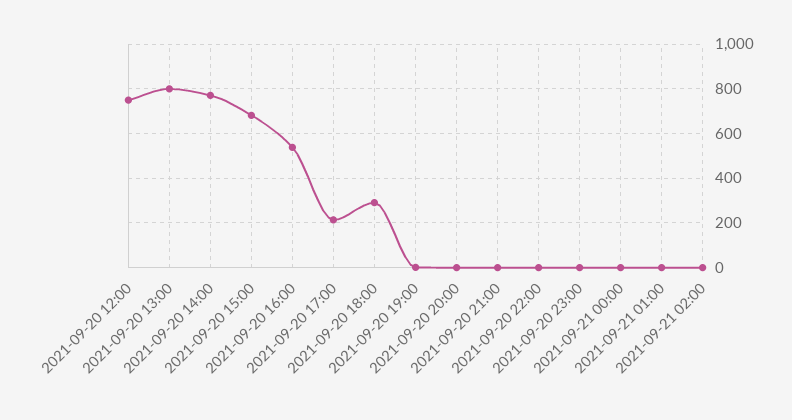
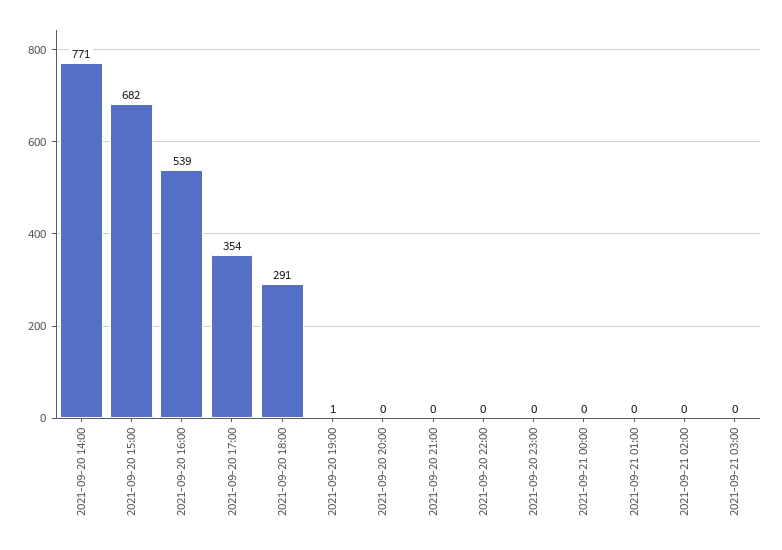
2021-09-20 12:00: 750 -> none
2021-09-20 13:00: 800 -> none
2021-09-20 17:00: 200 -> 354
2021-09-21 03:00: none -> 0

